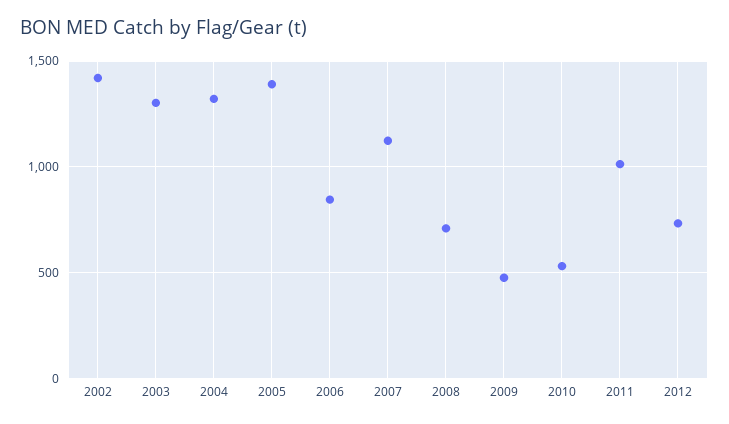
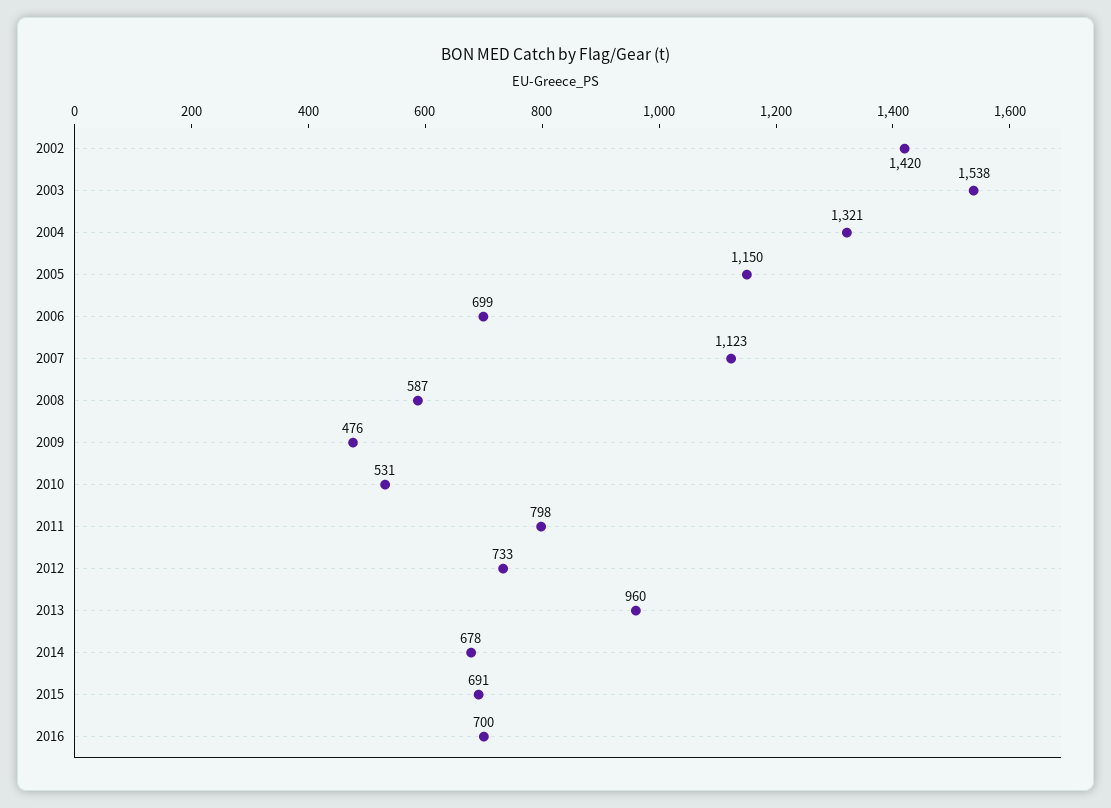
2003: 1300 -> 1538
2005: 1400 -> 1150
2006: 850 -> 699
2008: 700 -> 587
2011: 1000 -> 798
2013: none -> 960
2014: none -> 678
2015: none -> 691
2016: none -> 700

